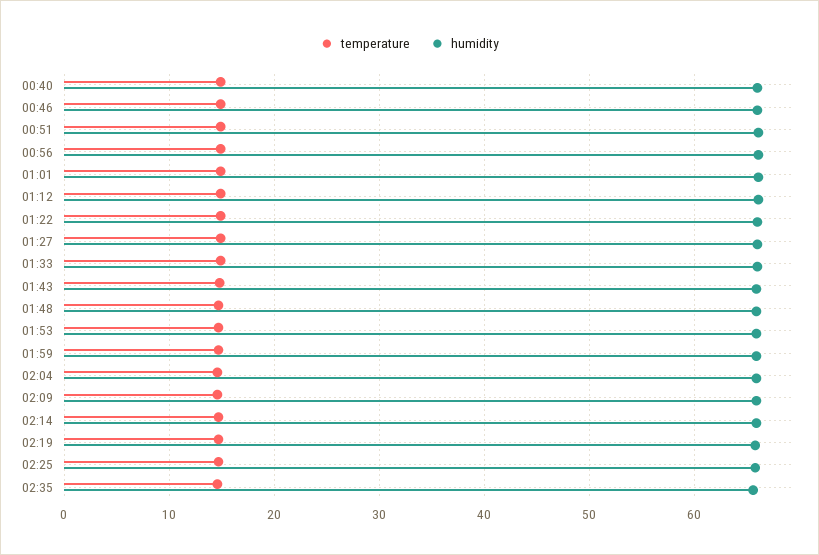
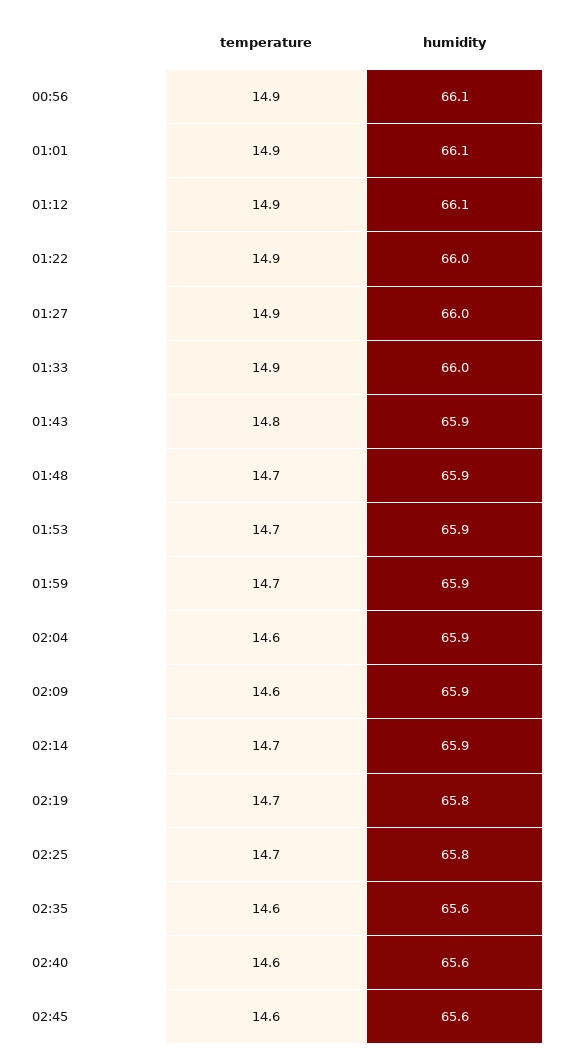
temperature, 00:40: 15 -> none
humidity, 00:40: 66 -> none
temperature, 00:46: 15 -> none
humidity, 00:46: 66 -> none
temperature, 00:51: 15 -> none
humidity, 00:51: 66 -> none
temperature, 02:40: none -> 14.6
humidity, 02:40: none -> 65.6
temperature, 02:45: none -> 14.6
humidity, 02:45: none -> 65.6

